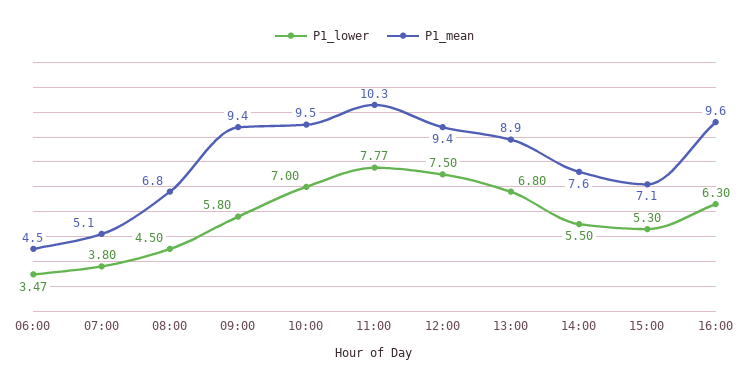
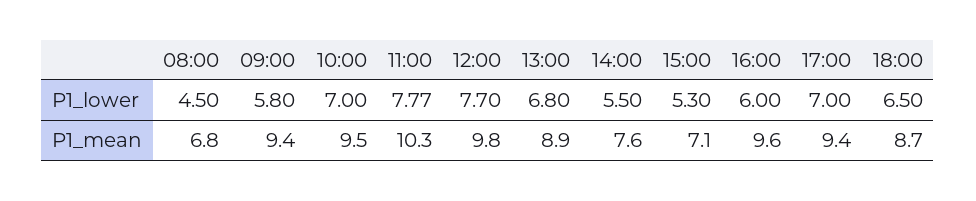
P1_lower, 06:00: 3.47 -> none
P1_mean, 06:00: 4.5 -> none
P1_lower, 07:00: 3.8 -> none
P1_mean, 07:00: 5.1 -> none
P1_lower, 12:00: 7.5 -> 7.7
P1_mean, 12:00: 9.4 -> 9.8
P1_lower, 16:00: 6.3 -> 6
P1_lower, 17:00: none -> 7
P1_lower, 18:00: none -> 6.5
P1_mean, 17:00: none -> 9.4
P1_mean, 18:00: none -> 8.7

